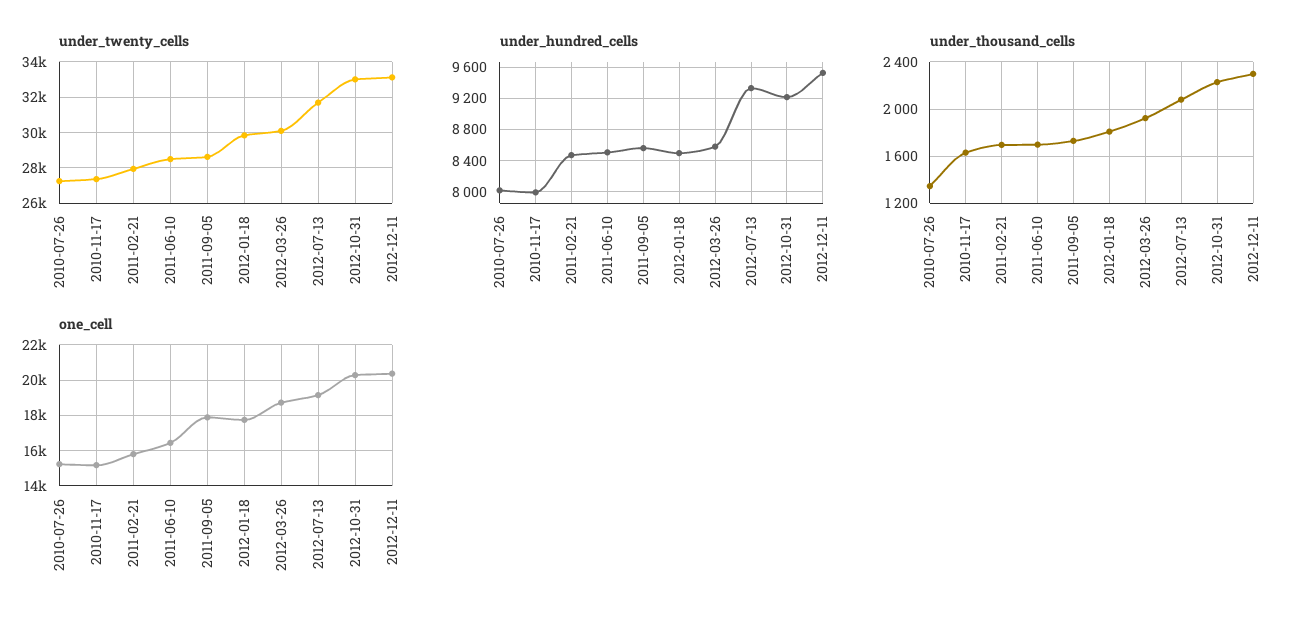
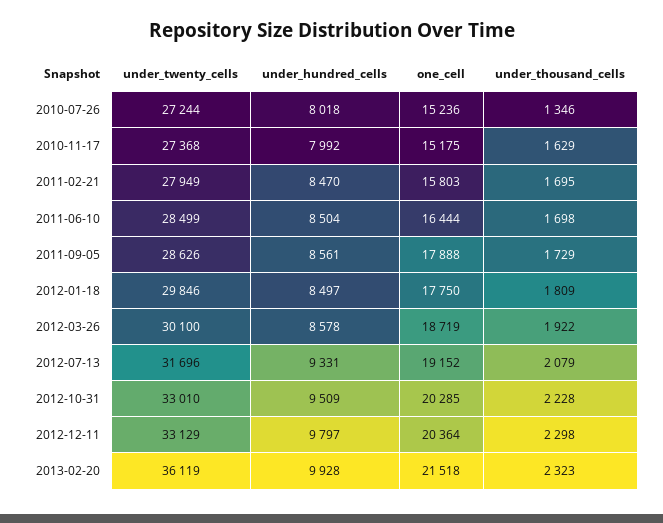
under_hundred_cells, 2012-10-31: 9200 -> 9509
under_hundred_cells, 2012-12-11: 9500 -> 9797
under_twenty_cells, 2013-02-20: none -> 36119
under_hundred_cells, 2013-02-20: none -> 9928
one_cell, 2013-02-20: none -> 21518
under_thousand_cells, 2013-02-20: none -> 2323

